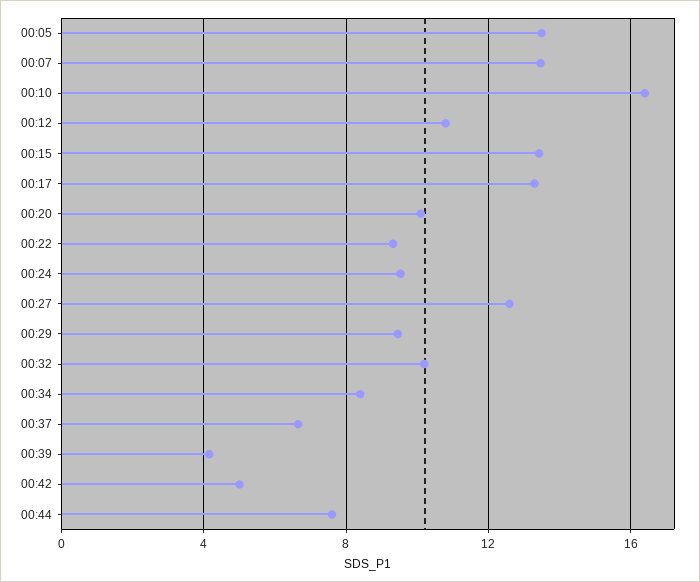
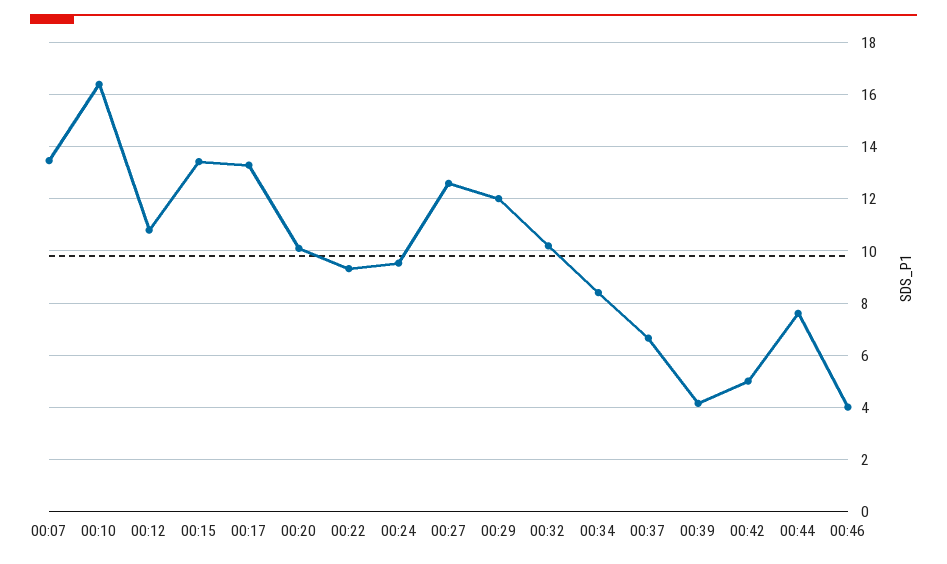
00:05: 13.5 -> none
00:29: 9.5 -> 12
00:46: none -> 4

